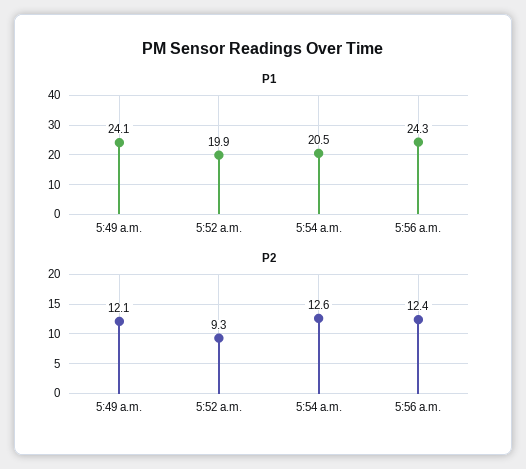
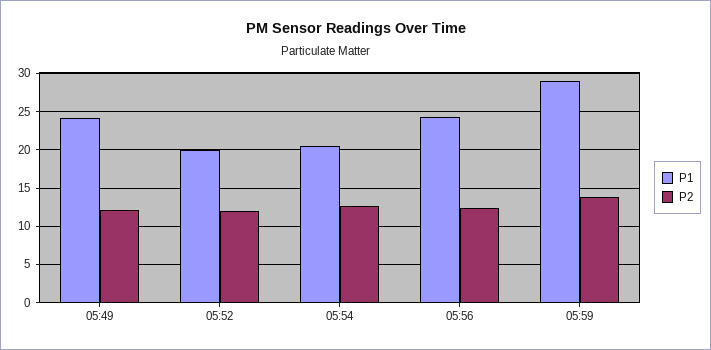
P2, 5:52 a.m.: 9.3 -> 12
P1, 05:59: none -> 29
P2, 05:59: none -> 14

